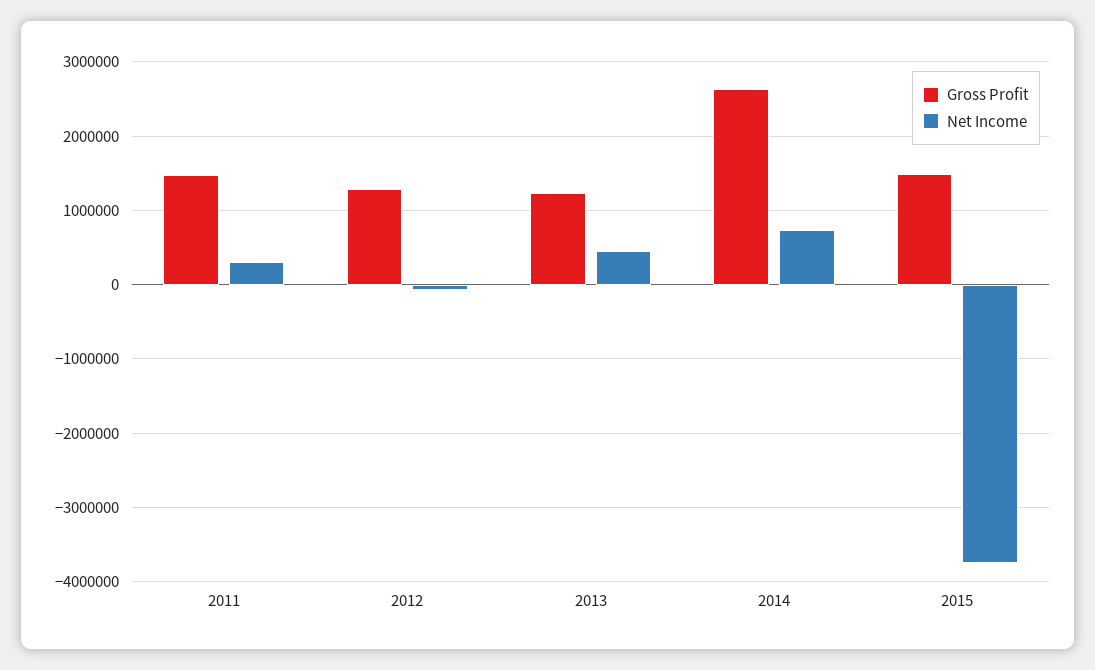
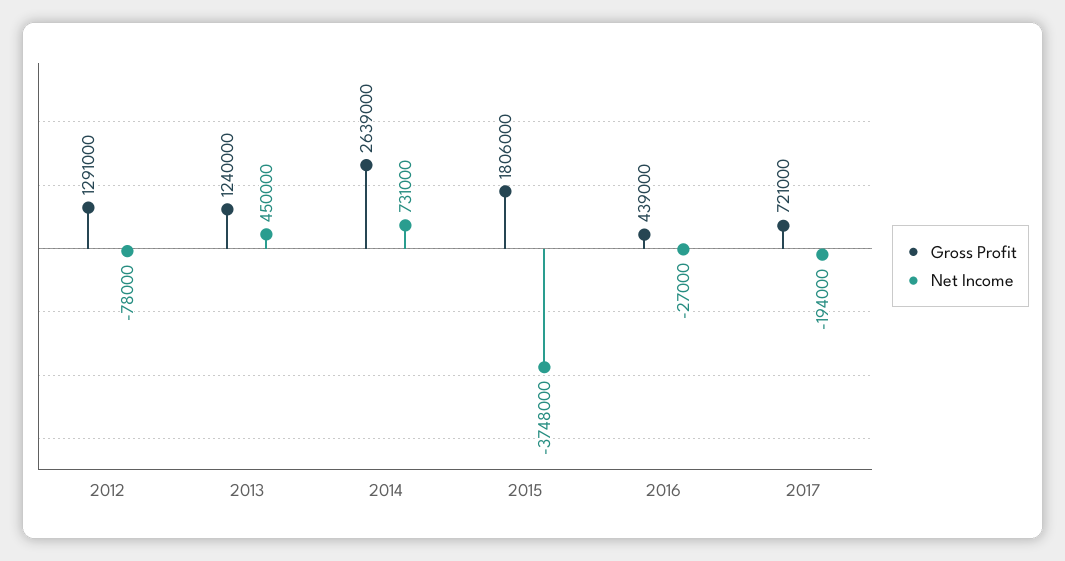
Gross Profit, 2011: 1500000 -> none
Net Income, 2011: 300000 -> none
Gross Profit, 2015: 1500000 -> 1806000
Gross Profit, 2016: none -> 439000
Net Income, 2016: none -> -27000
Gross Profit, 2017: none -> 721000
Net Income, 2017: none -> -194000

